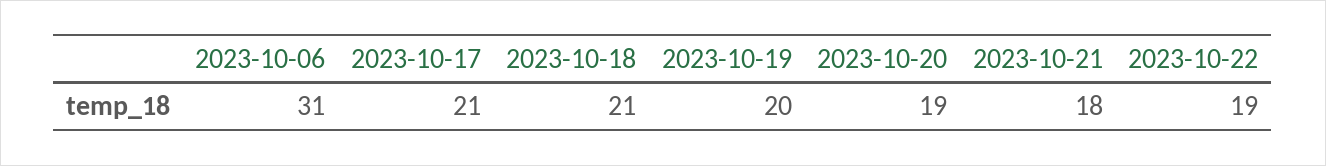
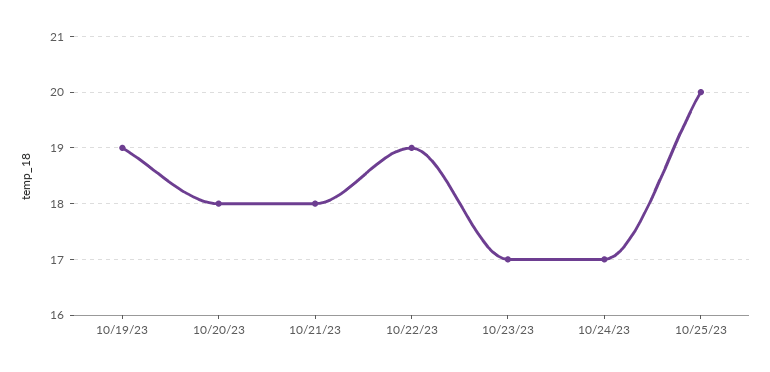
2023-10-06: 31 -> none
2023-10-17: 21 -> none
2023-10-18: 21 -> none
2023-10-19: 20 -> 19
2023-10-20: 19 -> 18
10/23/23: none -> 17
10/24/23: none -> 17
10/25/23: none -> 20

